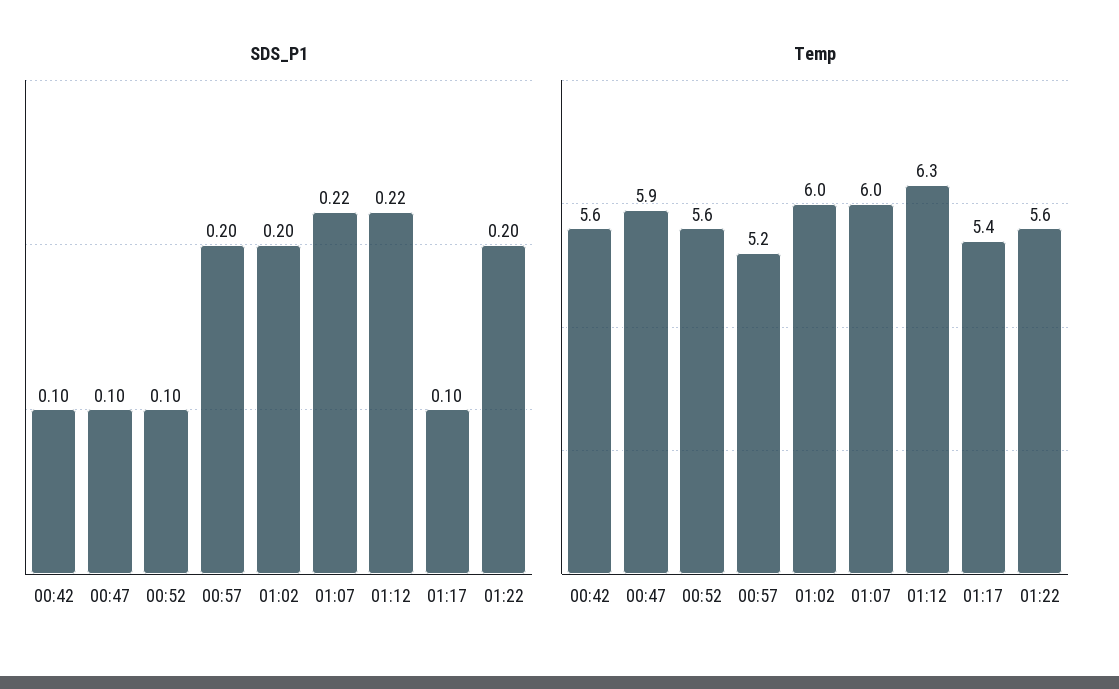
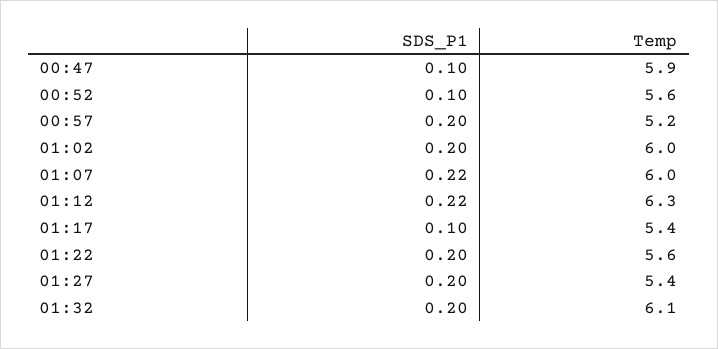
SDS_P1, 00:42: 0.1 -> none
Temp, 00:42: 5.6 -> none
SDS_P1, 01:27: none -> 0.2
Temp, 01:27: none -> 5.4
SDS_P1, 01:32: none -> 0.2
Temp, 01:32: none -> 6.1

